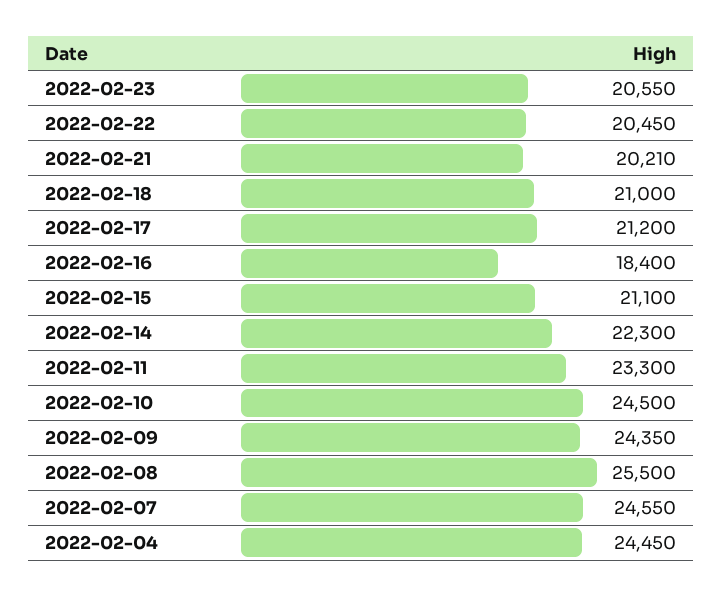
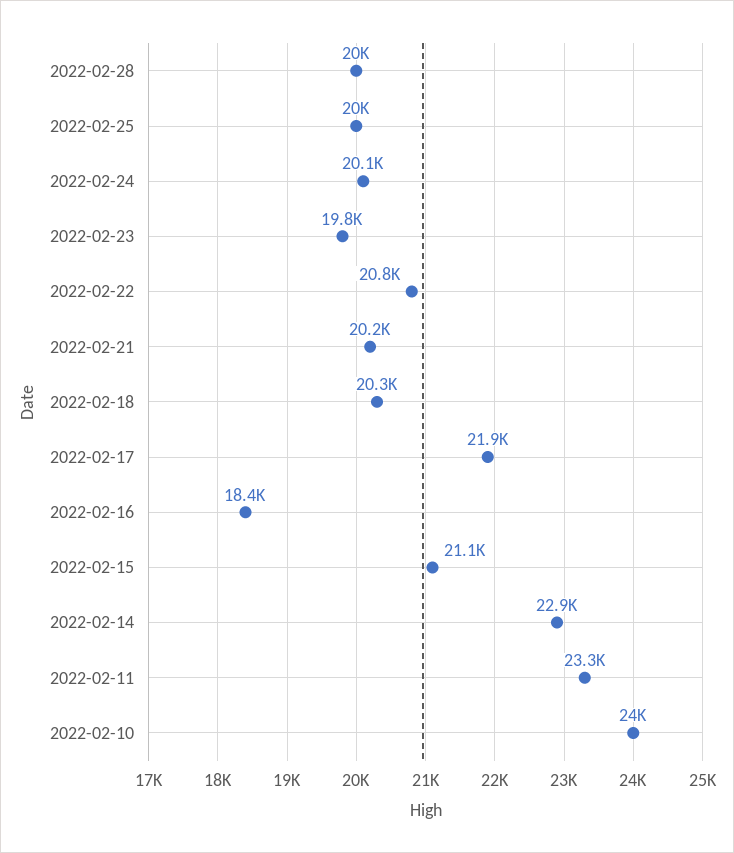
2022-02-23: 20550 -> 19800
2022-02-22: 20450 -> 20800
2022-02-18: 21000 -> 20300
2022-02-17: 21200 -> 21900
2022-02-14: 22300 -> 22900
2022-02-10: 24500 -> 24000
2022-02-09: 24350 -> none
2022-02-08: 25500 -> none
2022-02-07: 24550 -> none
2022-02-04: 24450 -> none
2022-02-28: none -> 20000
2022-02-25: none -> 20000
2022-02-24: none -> 20100

